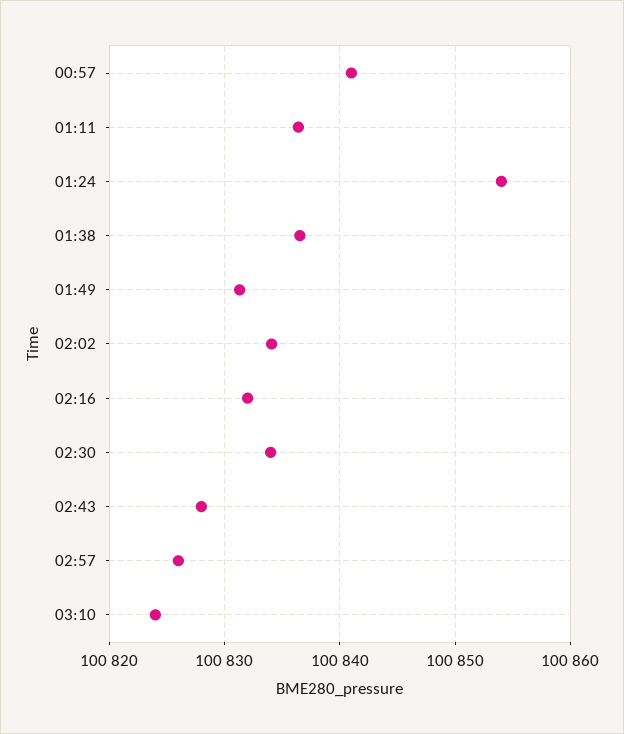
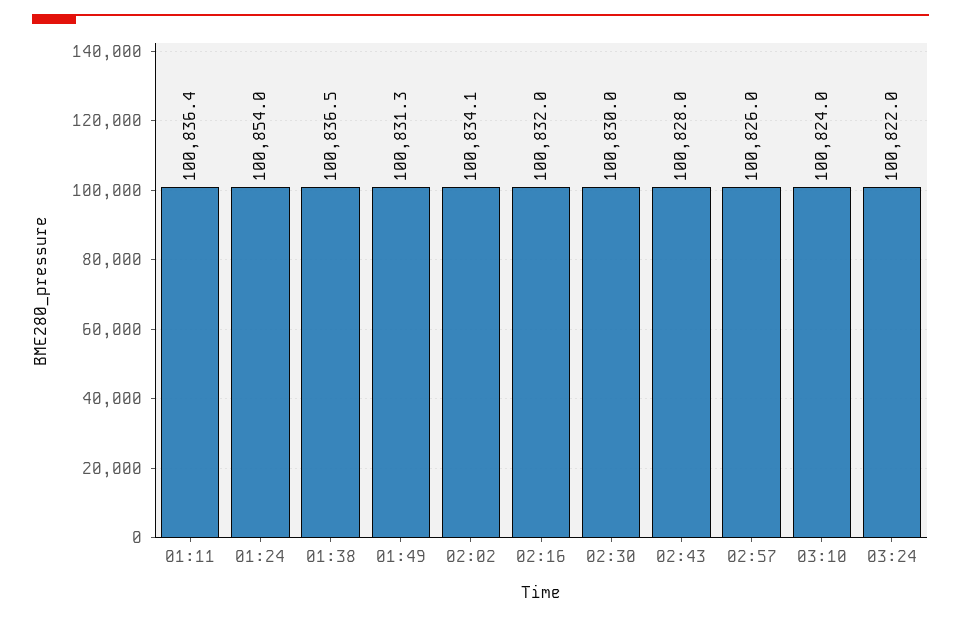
00:57: 100841 -> none
02:30: 100834 -> 100830
03:24: none -> 100822

